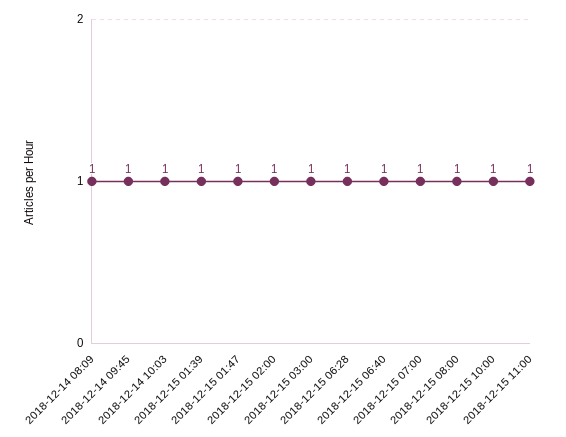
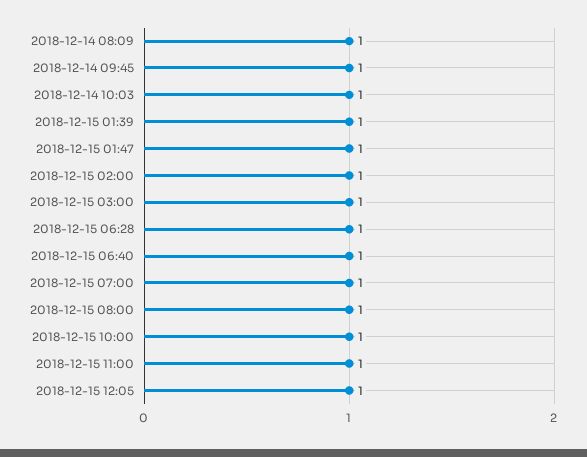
2018-12-15 12:05: none -> 1

